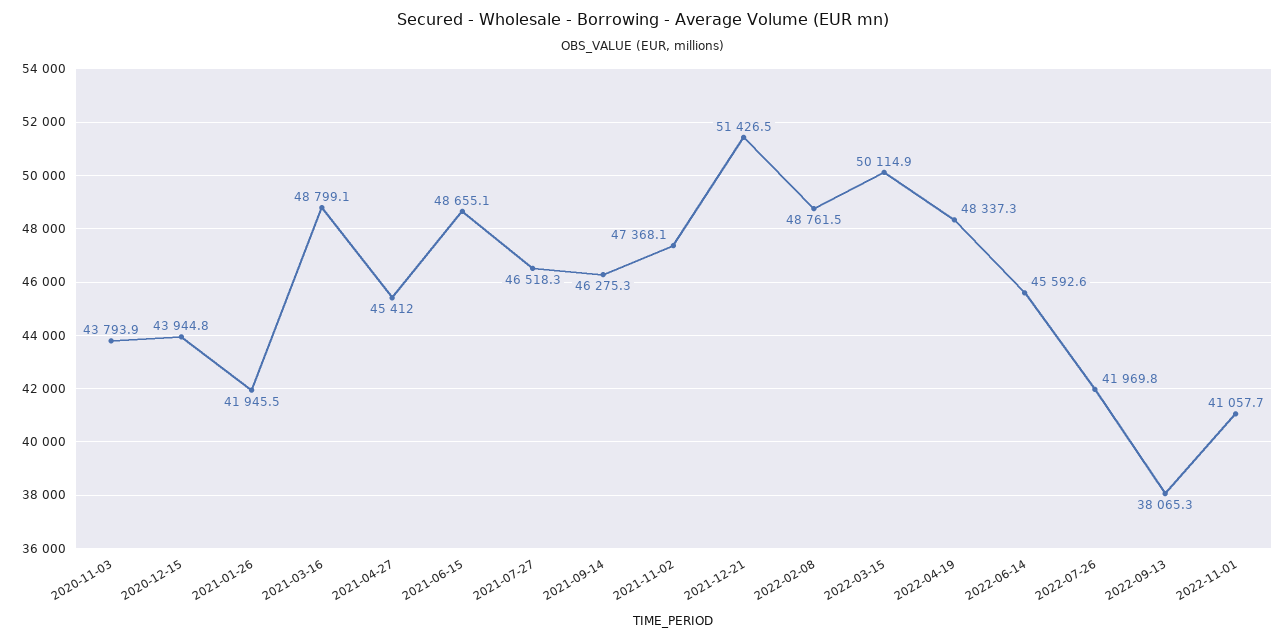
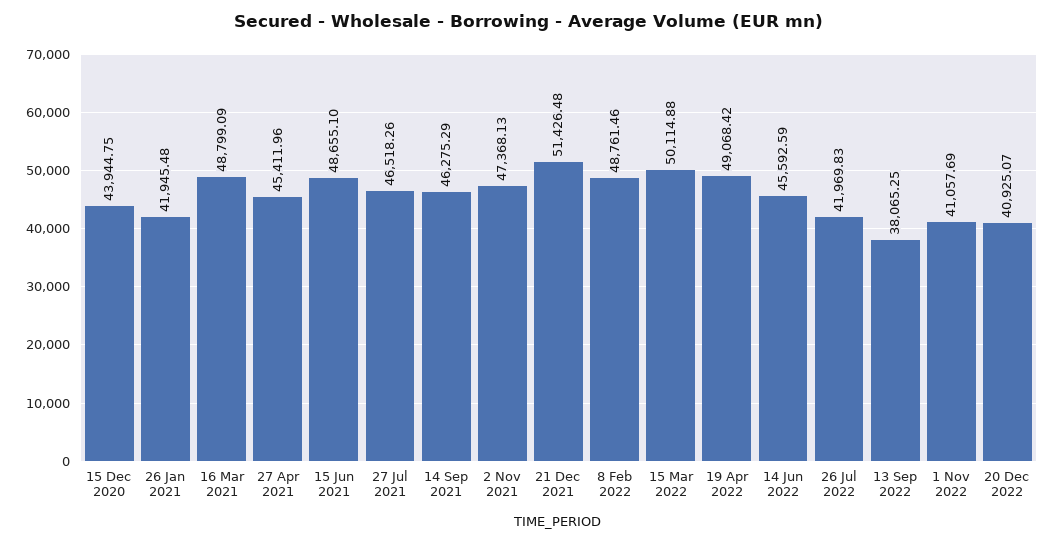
2020-11-03: 43793.9 -> none
2022-04-19: 48337.3 -> 49068.42
20 Dec 2022: none -> 40925.07

